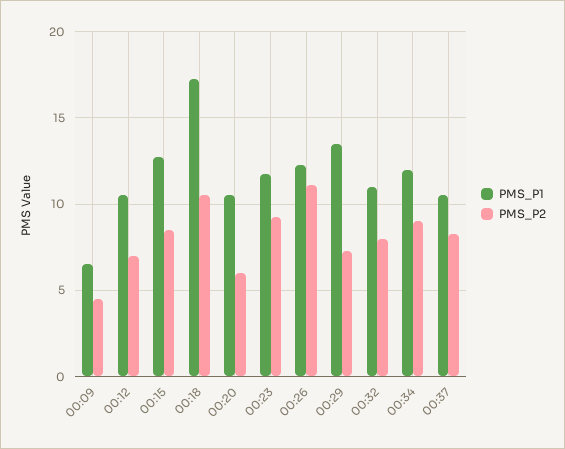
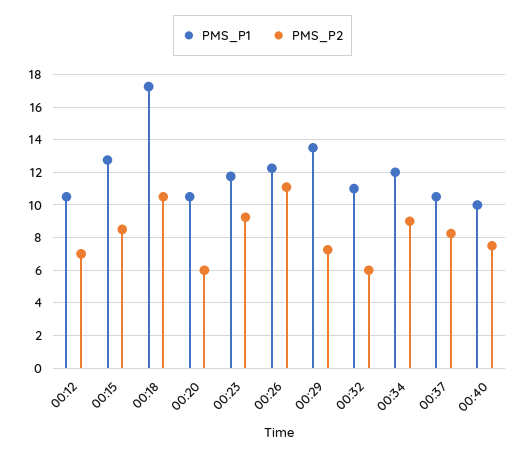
PMS_P1, 00:09: 6.5 -> none
PMS_P2, 00:09: 4.5 -> none
PMS_P2, 00:32: 8 -> 6
PMS_P1, 00:40: none -> 10
PMS_P2, 00:40: none -> 7.5

